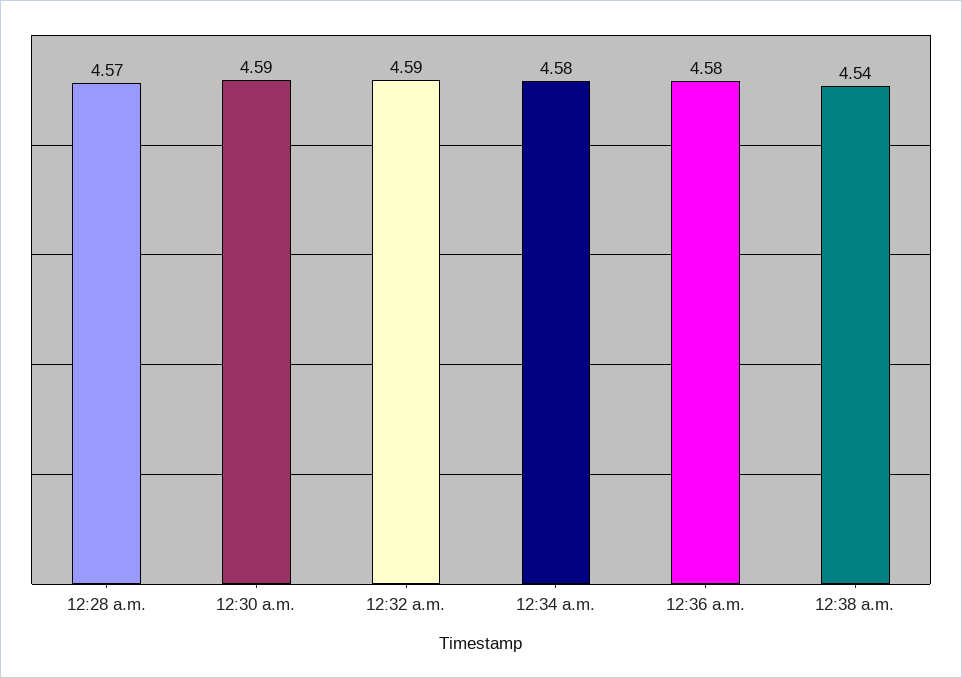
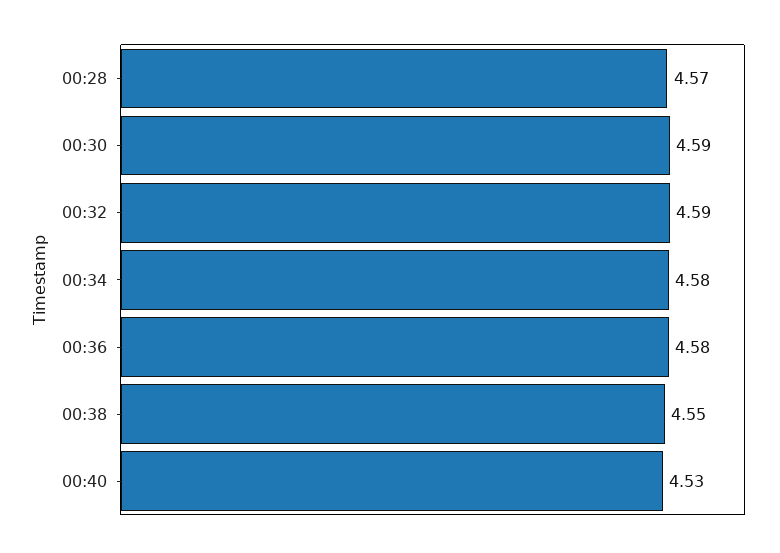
12:38 a.m.: 4.54 -> 4.55
00:40: none -> 4.53

